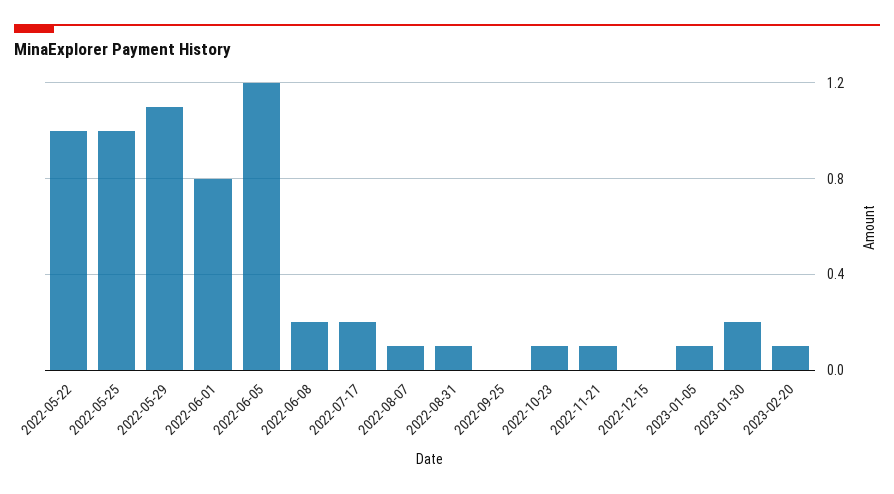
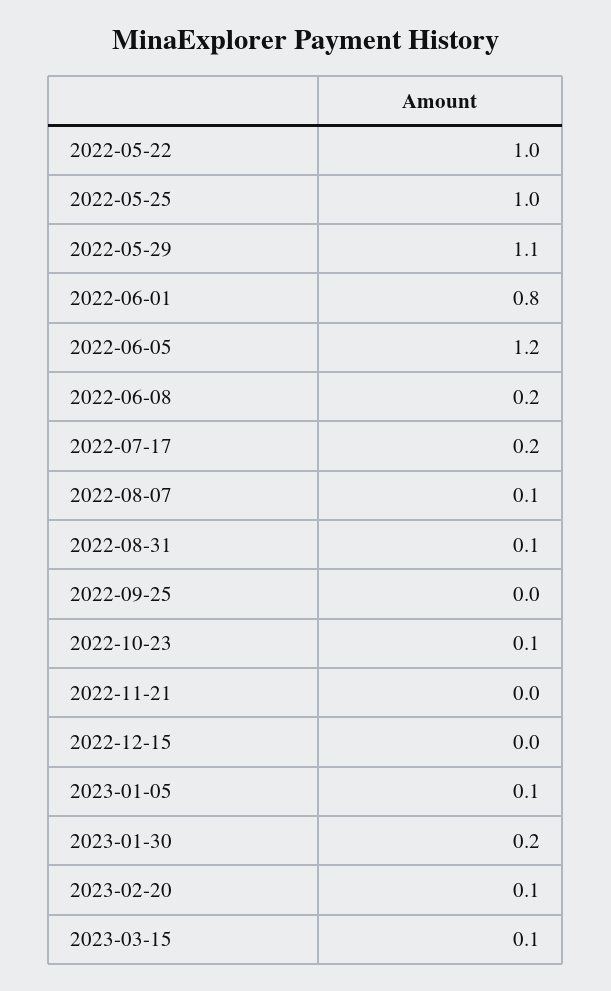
2022-11-21: 0.1 -> 0
2023-03-15: none -> 0.1

